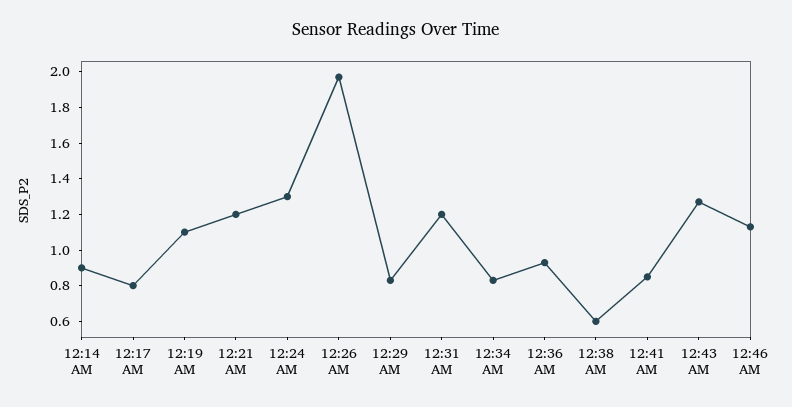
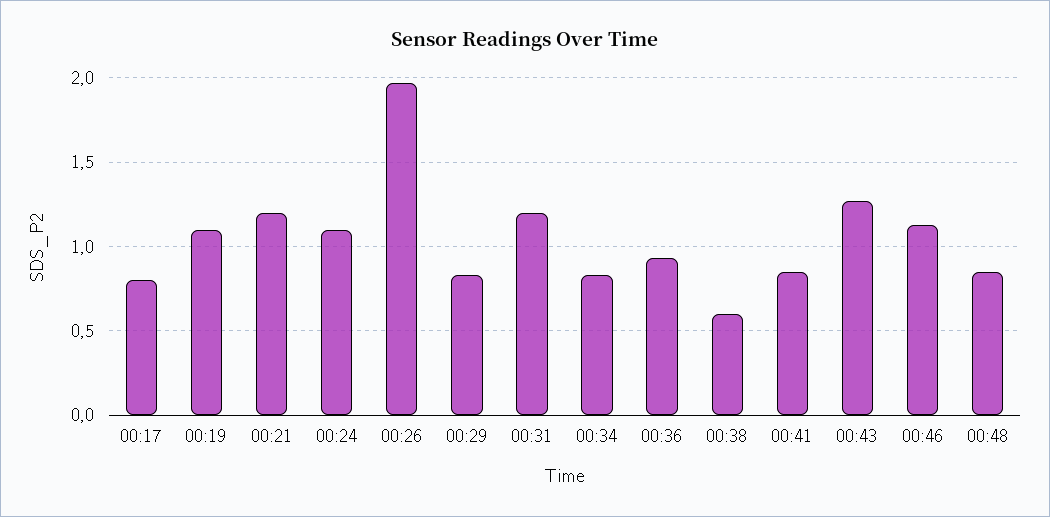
12:14 AM: 0.9 -> none
12:24 AM: 1.3 -> 1.1
00:48: none -> 0.85

